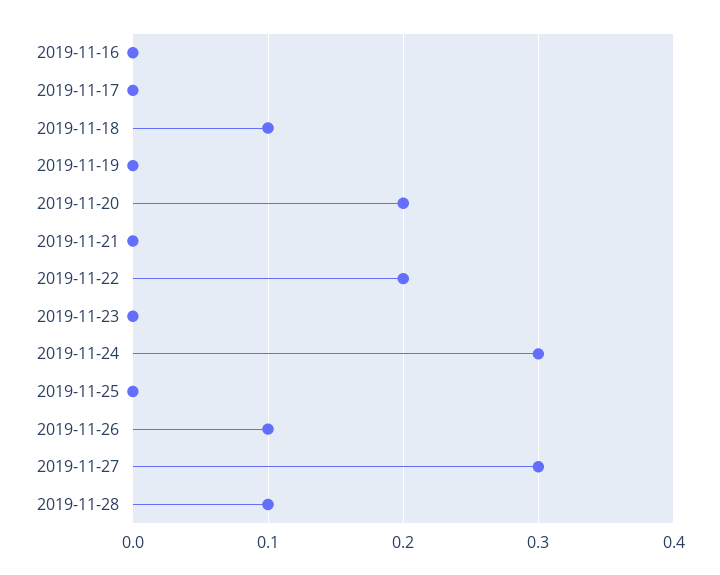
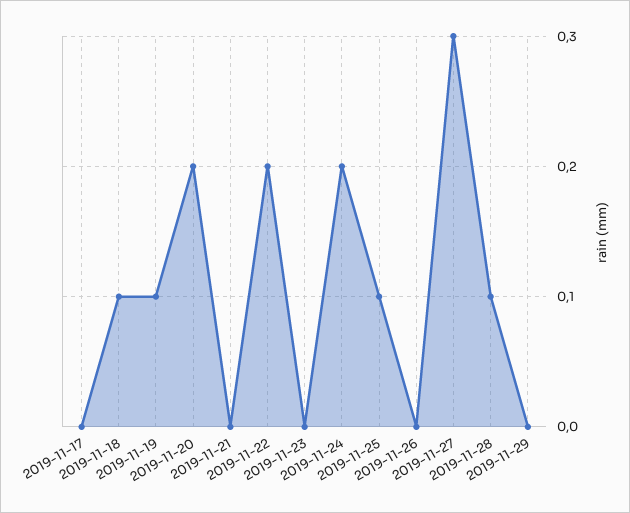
2019-11-16: 0 -> none
2019-11-19: 0 -> 0.1
2019-11-24: 0.3 -> 0.2
2019-11-25: 0 -> 0.1
2019-11-26: 0.1 -> 0
2019-11-29: none -> 0

